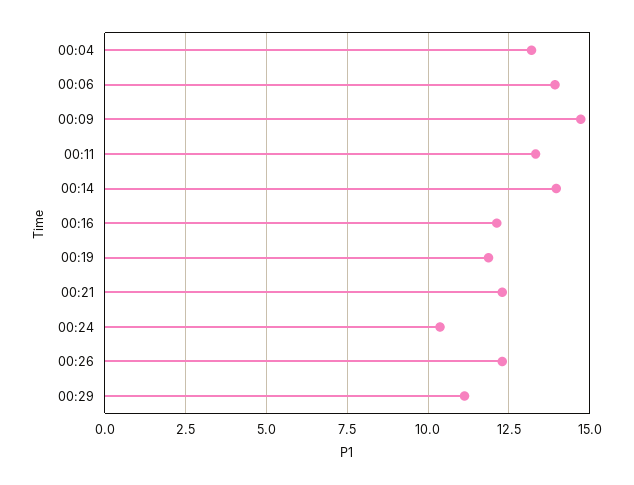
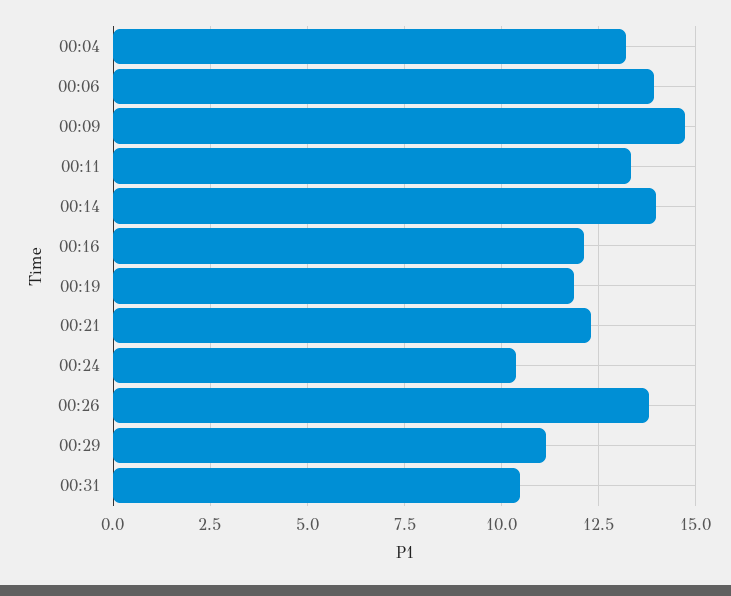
00:26: 12.25 -> 13.75
00:31: none -> 10.5

